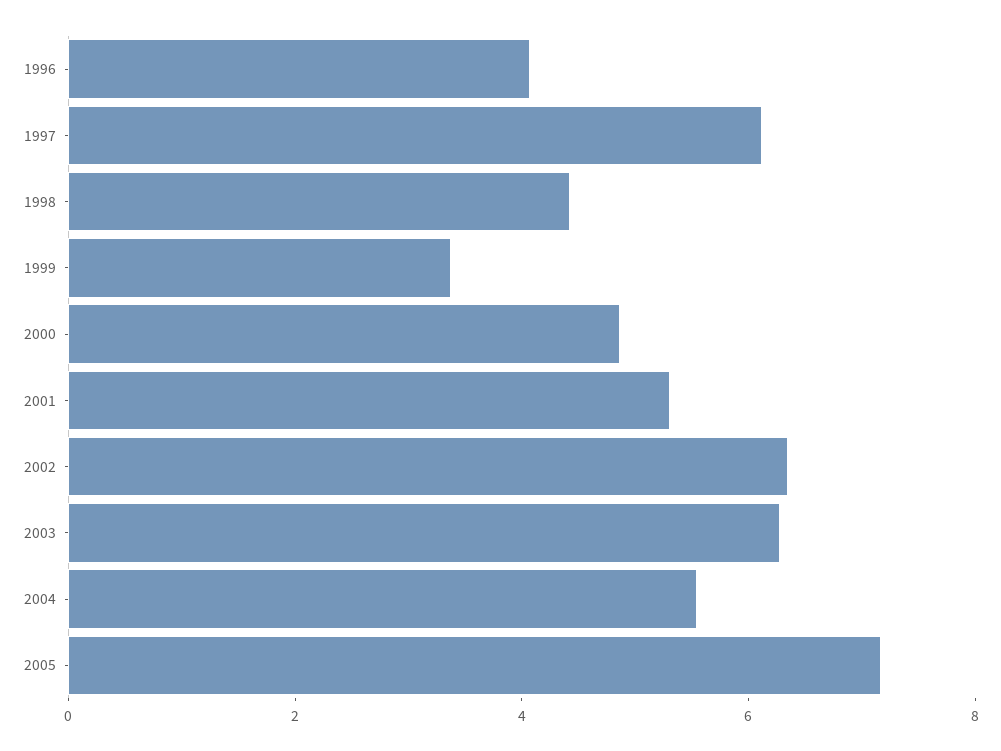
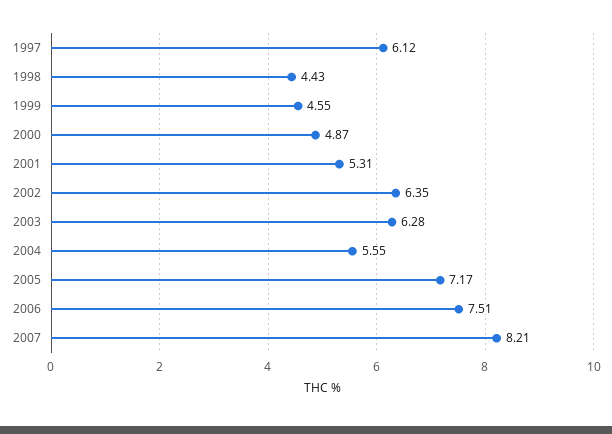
1996: 4 -> none
1999: 3.5 -> 4.55
2006: none -> 7.51
2007: none -> 8.21

